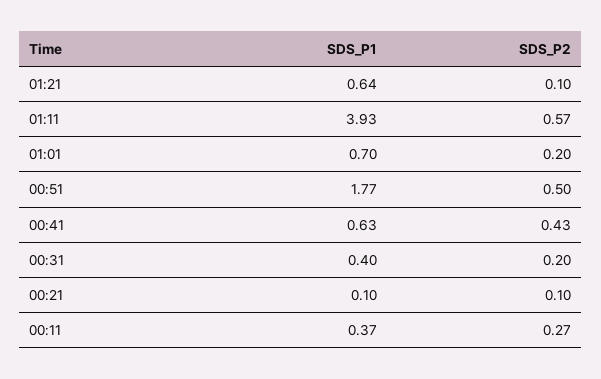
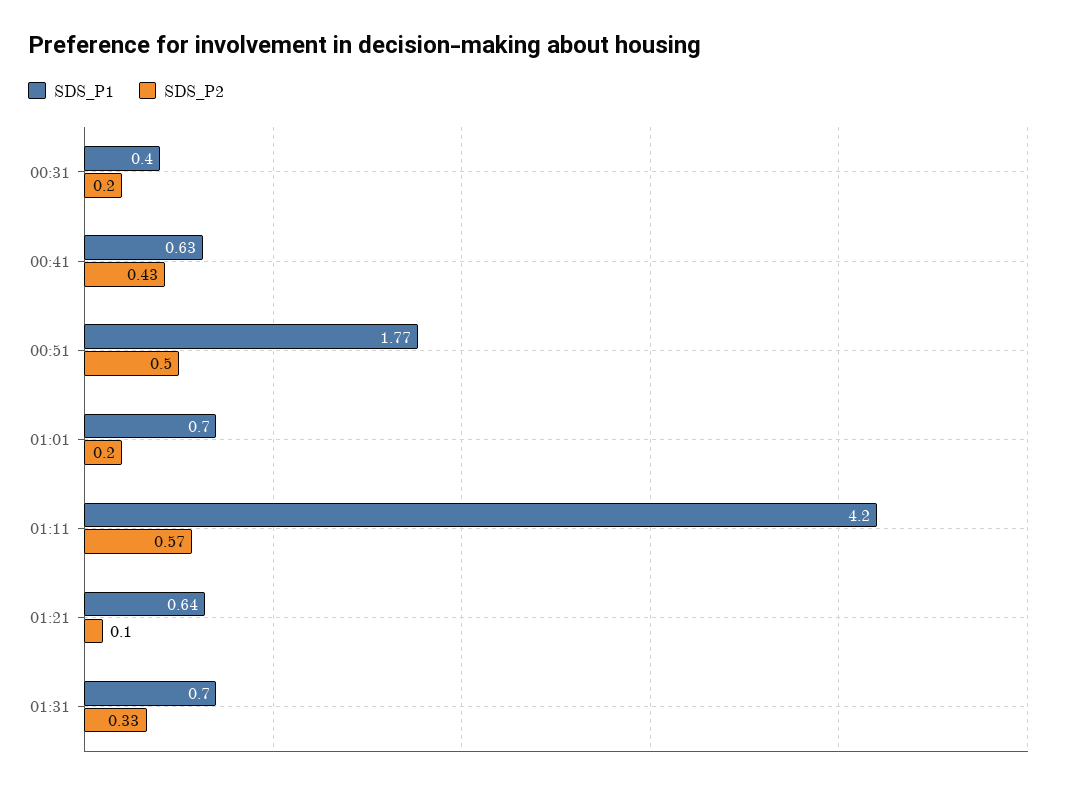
SDS_P1, 01:11: 3.93 -> 4.2
SDS_P1, 00:21: 0.1 -> none
SDS_P2, 00:21: 0.1 -> none
SDS_P1, 00:11: 0.37 -> none
SDS_P2, 00:11: 0.27 -> none
SDS_P1, 01:31: none -> 0.7
SDS_P2, 01:31: none -> 0.33

